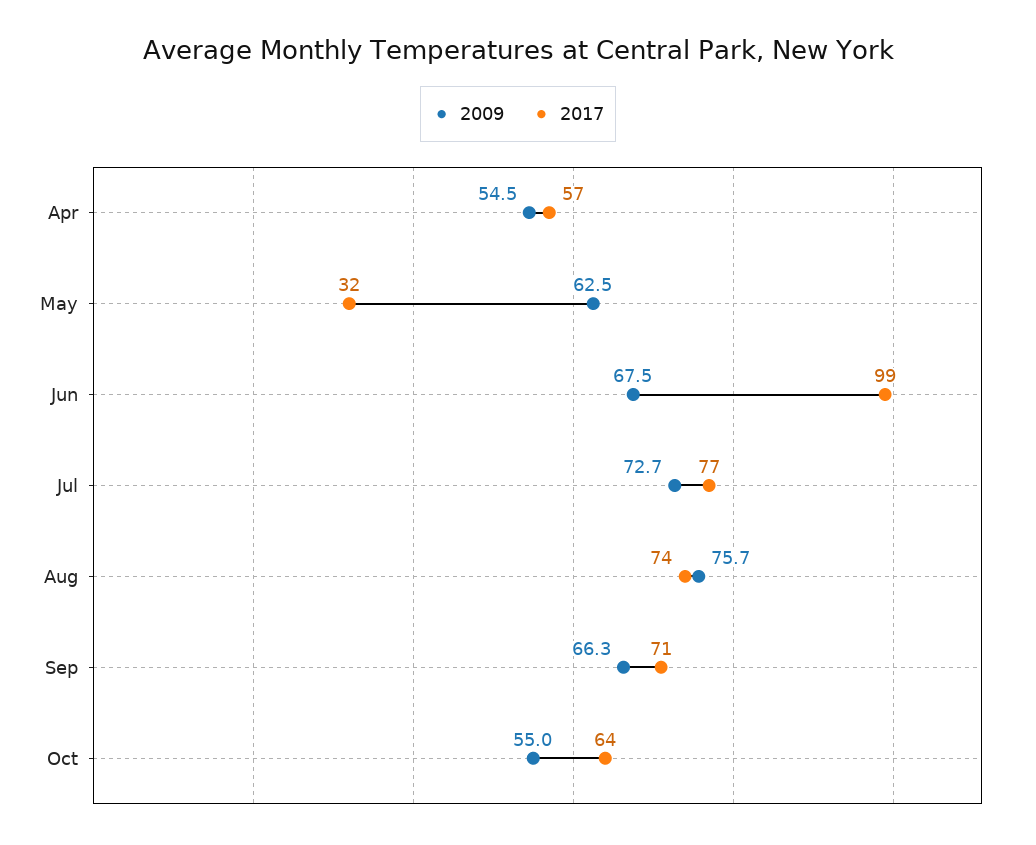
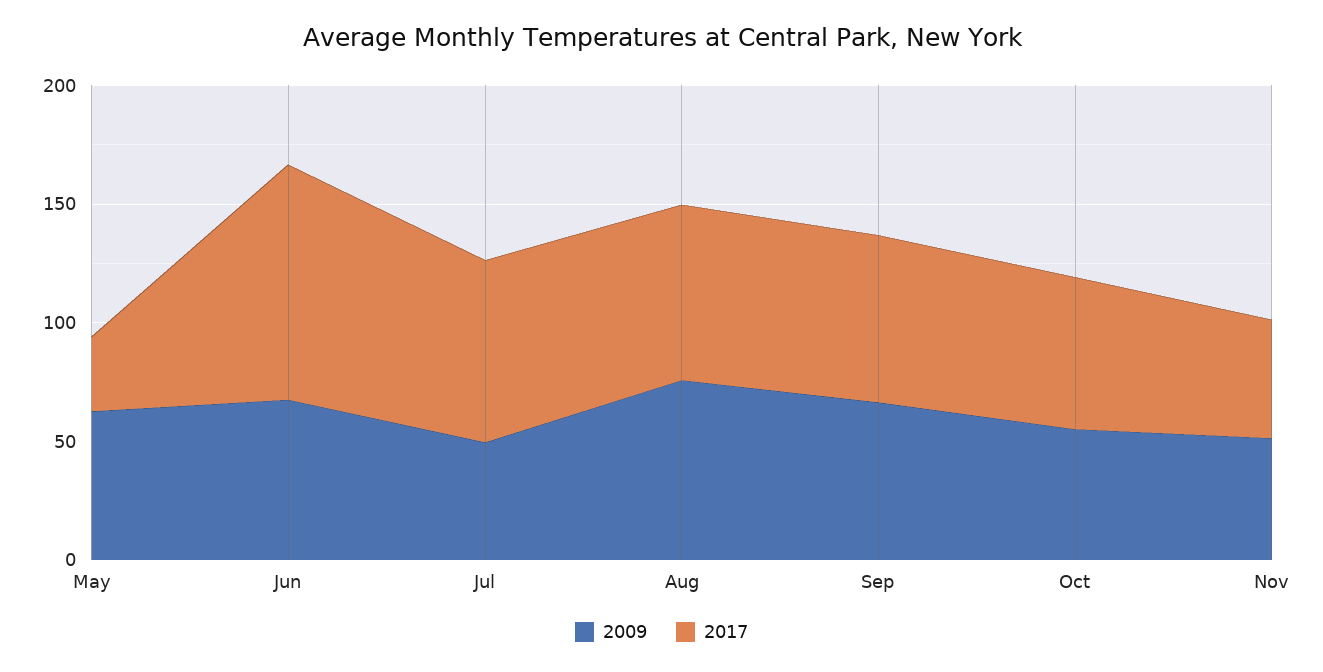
2009, Apr: 54.5 -> none
2017, Apr: 57 -> none
2009, Jul: 72.7 -> 50
2009, Nov: none -> 50
2017, Nov: none -> 50

